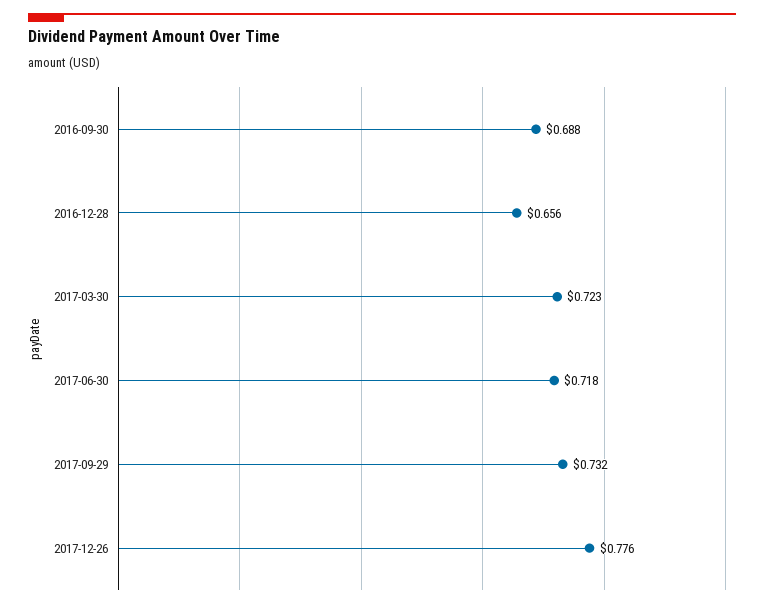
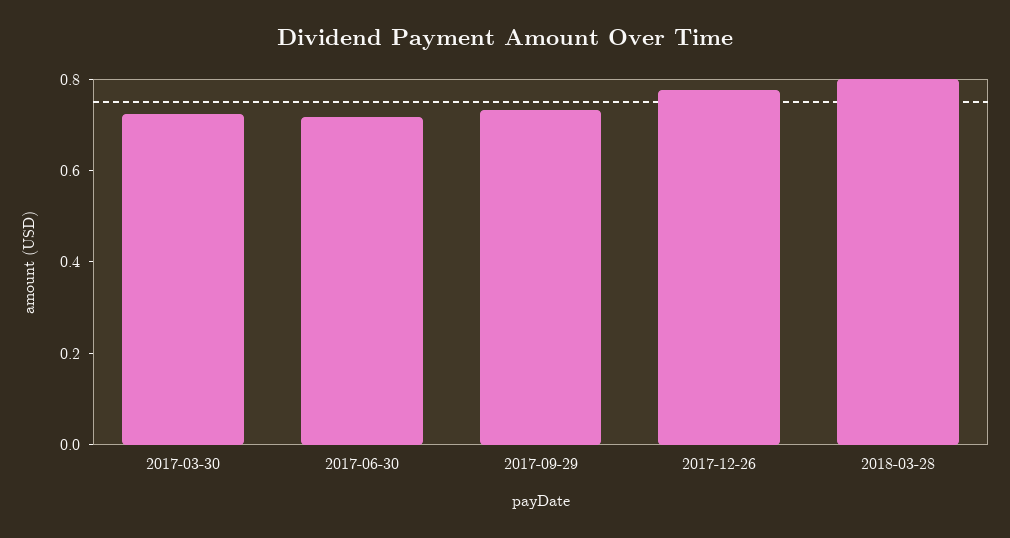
2016-09-30: 0.688 -> none
2016-12-28: 0.656 -> none
2018-03-28: none -> 0.8

